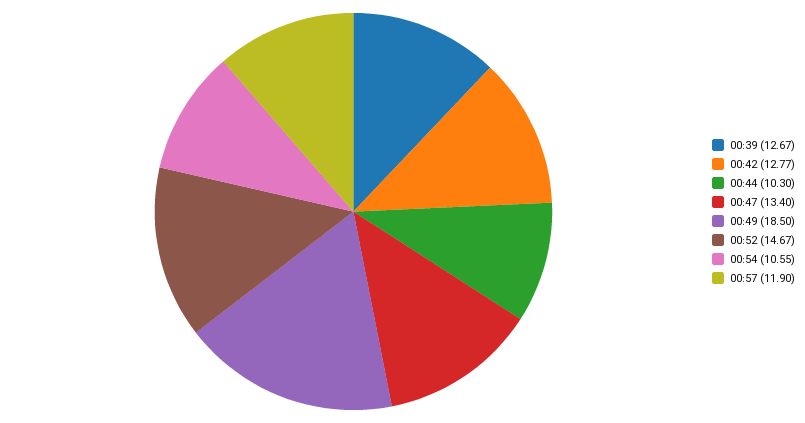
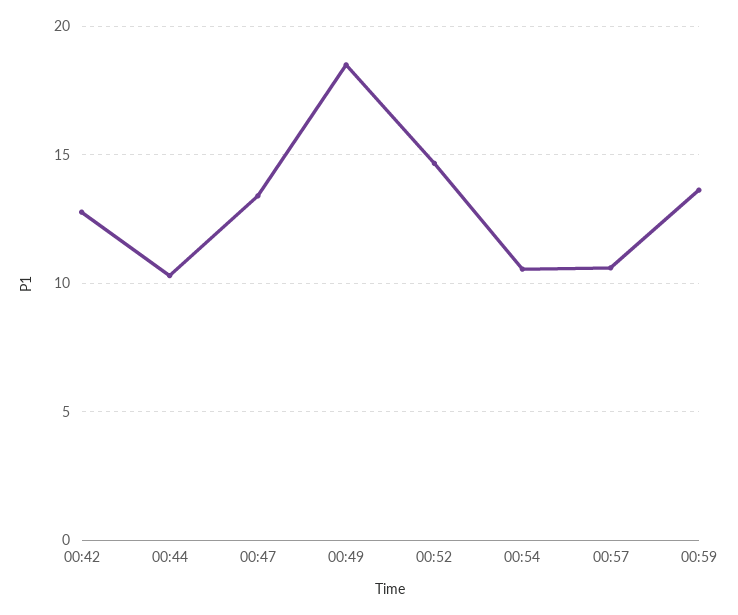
00:39: 12.67 -> none
00:57: 11.9 -> 10.5
00:59: none -> 13.5

